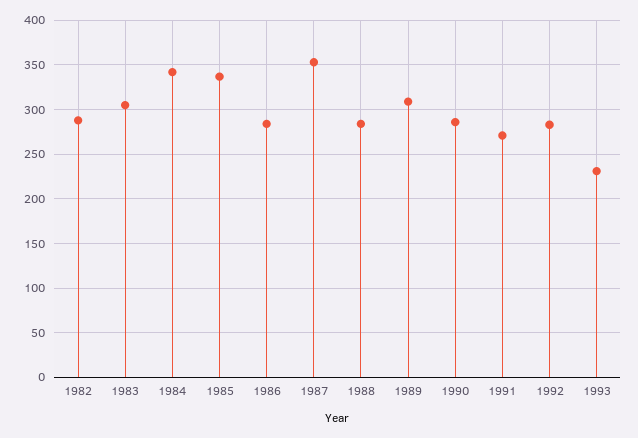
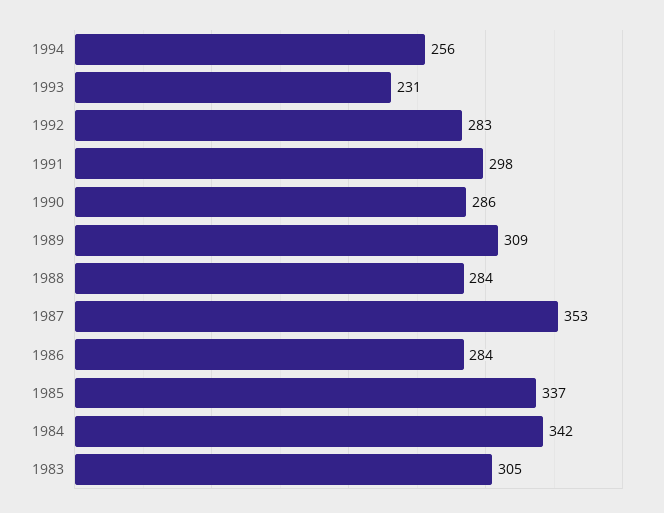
1982: 290 -> none
1991: 270 -> 298
1994: none -> 256

